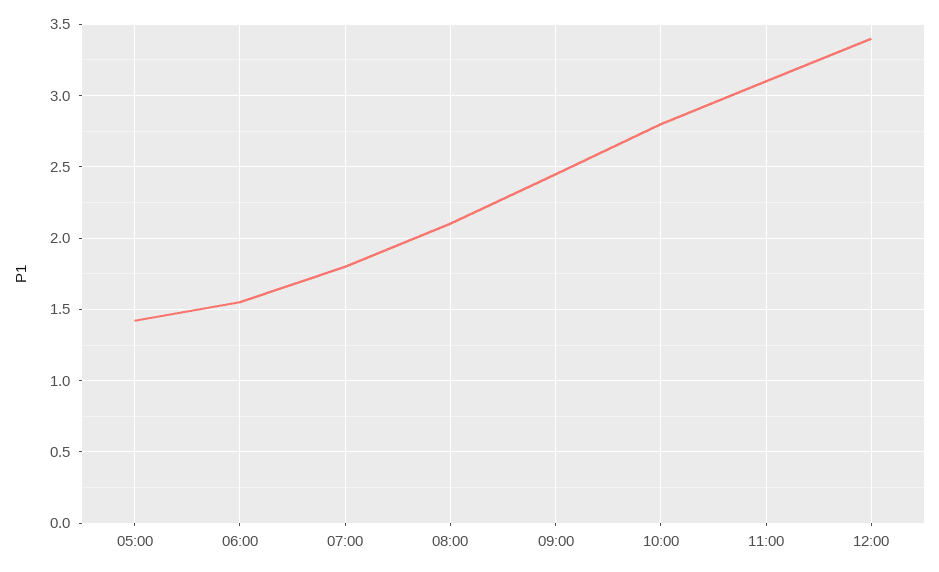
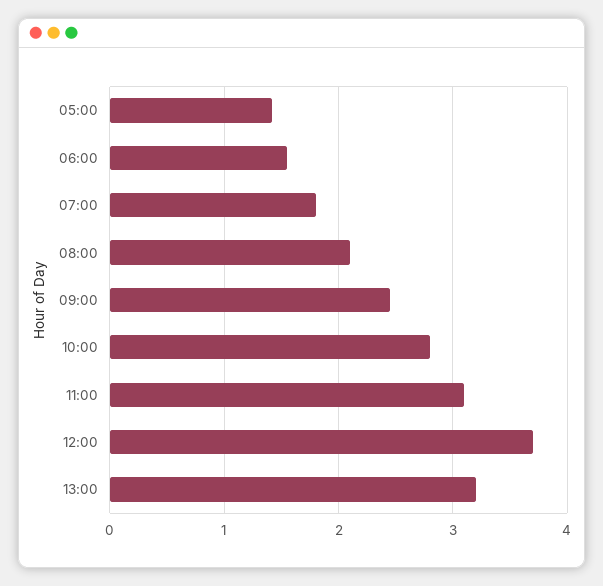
12:00: 3.4 -> 3.7
13:00: none -> 3.2

